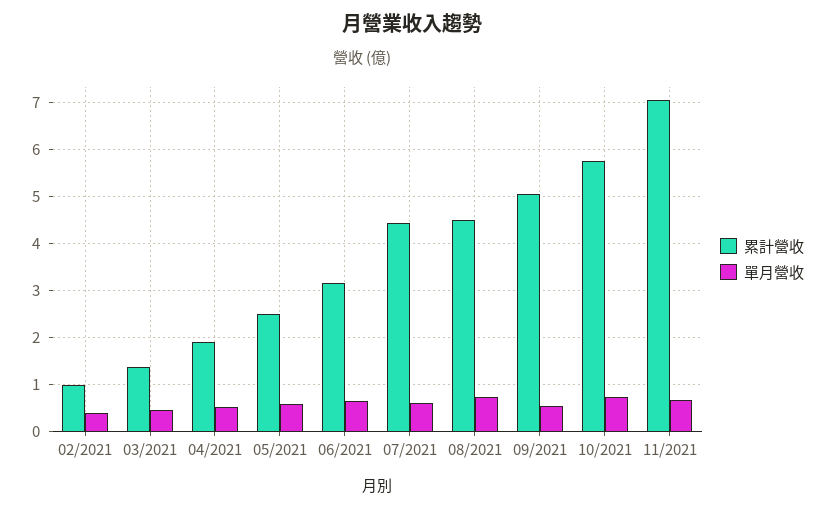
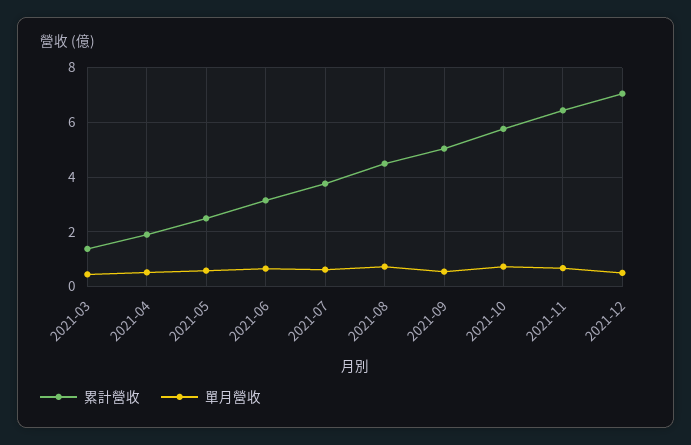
累計營收, 02/2021: 1 -> none
單月營收, 02/2021: 0.4 -> none
累計營收, 07/2021: 4.4 -> 3.75
累計營收, 11/2021: 7 -> 6.5
累計營收, 2021-12: none -> 7
單月營收, 2021-12: none -> 0.5

